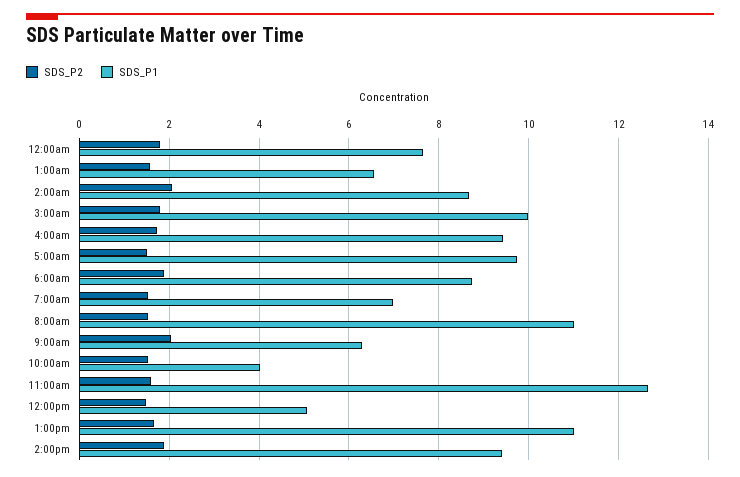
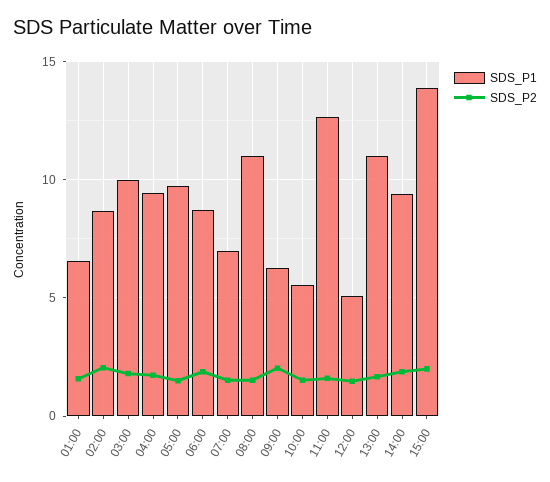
SDS_P2, 12:00am: 1.8 -> none
SDS_P1, 12:00am: 7.6 -> none
SDS_P1, 10:00am: 4 -> 5.5
SDS_P1, 15:00: none -> 14
SDS_P2, 15:00: none -> 2

